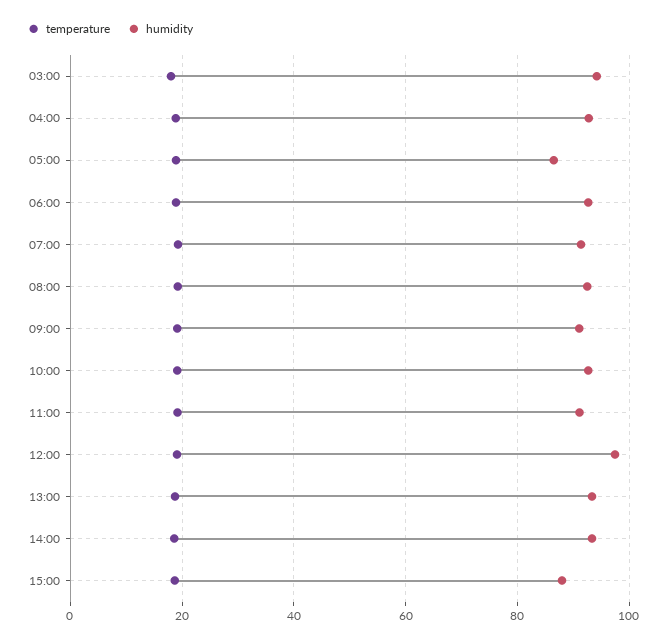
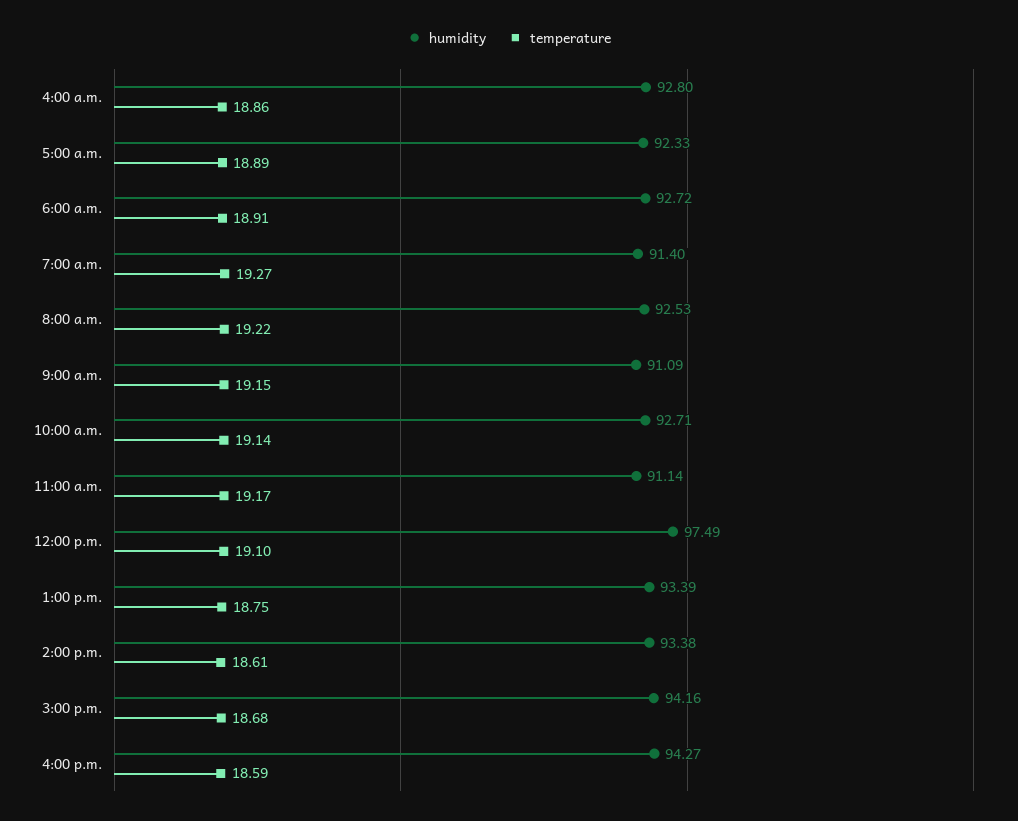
temperature, 03:00: 18 -> none
humidity, 03:00: 94 -> none
humidity, 05:00: 86 -> 92.33
humidity, 15:00: 88 -> 94.16
humidity, 4:00 p.m.: none -> 94.27
temperature, 4:00 p.m.: none -> 18.59

